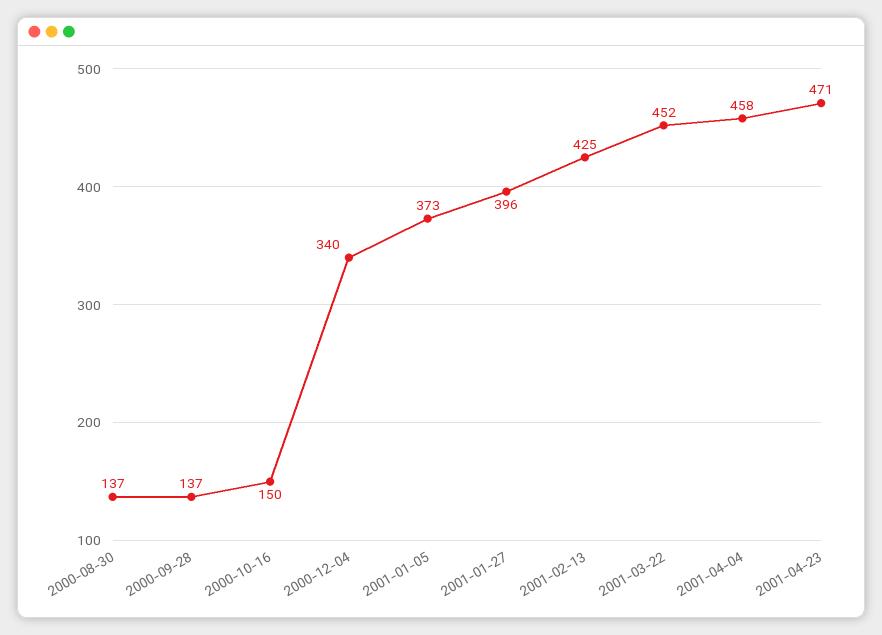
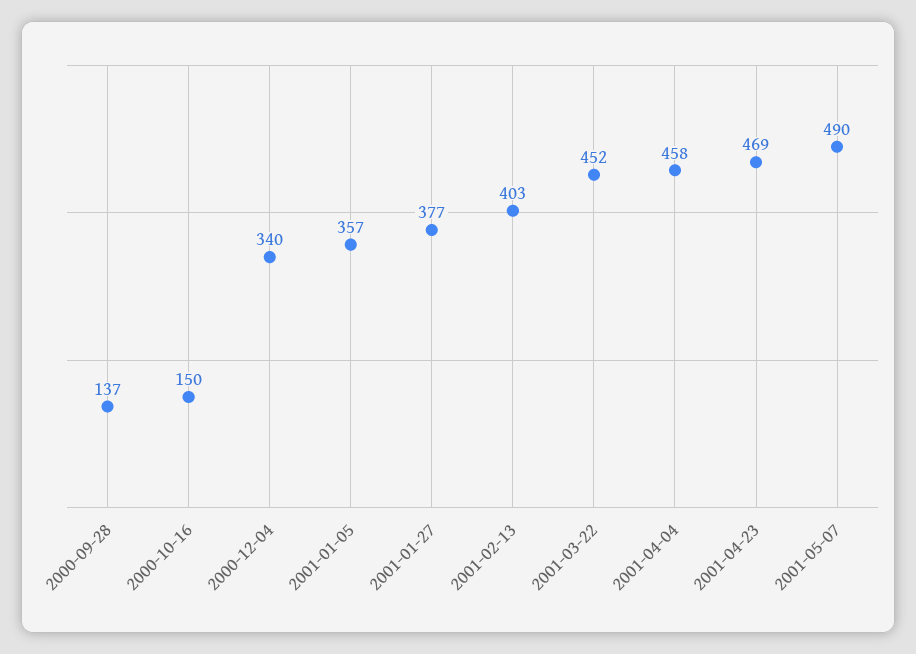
2000-08-30: 137 -> none
2001-01-05: 373 -> 357
2001-01-27: 396 -> 377
2001-02-13: 425 -> 403
2001-04-23: 471 -> 469
2001-05-07: none -> 490

